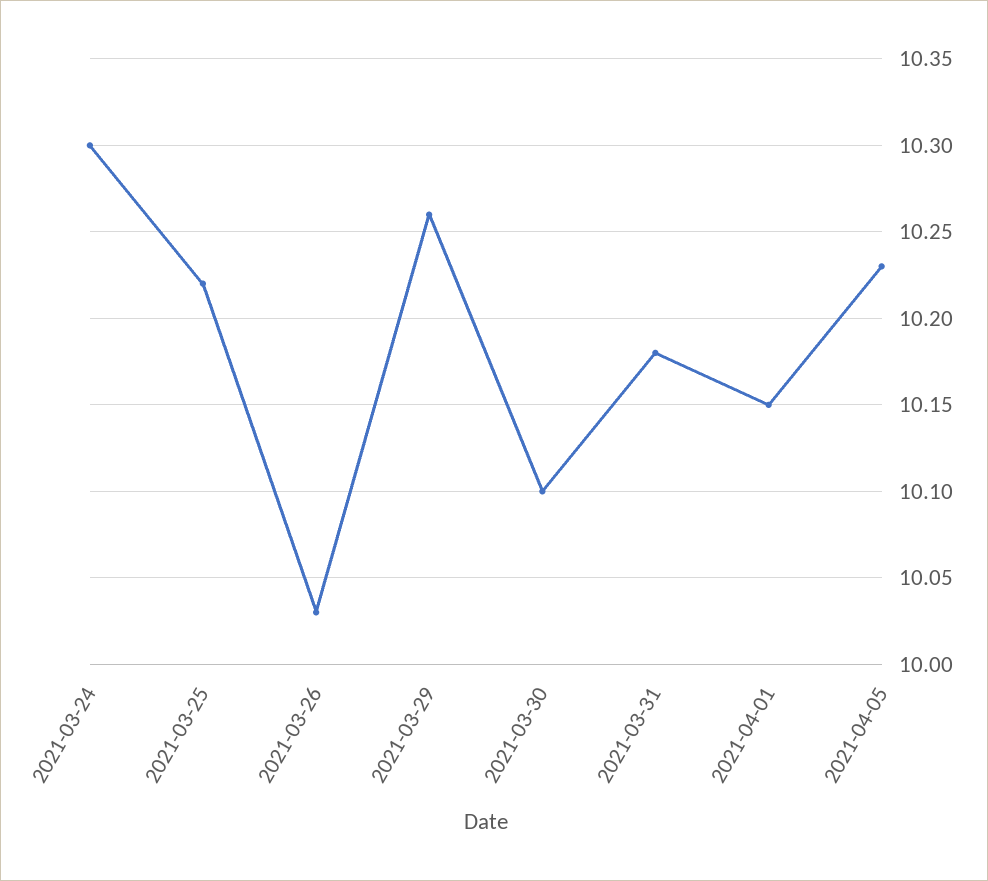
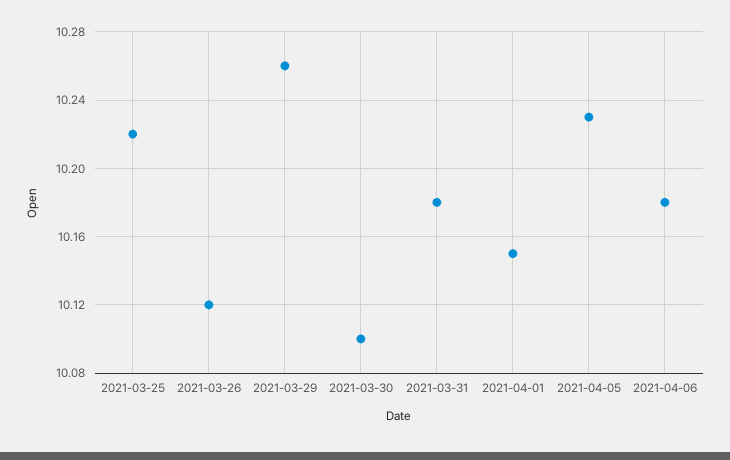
2021-03-24: 10.3 -> none
2021-03-26: 10.03 -> 10.12
2021-04-06: none -> 10.18

